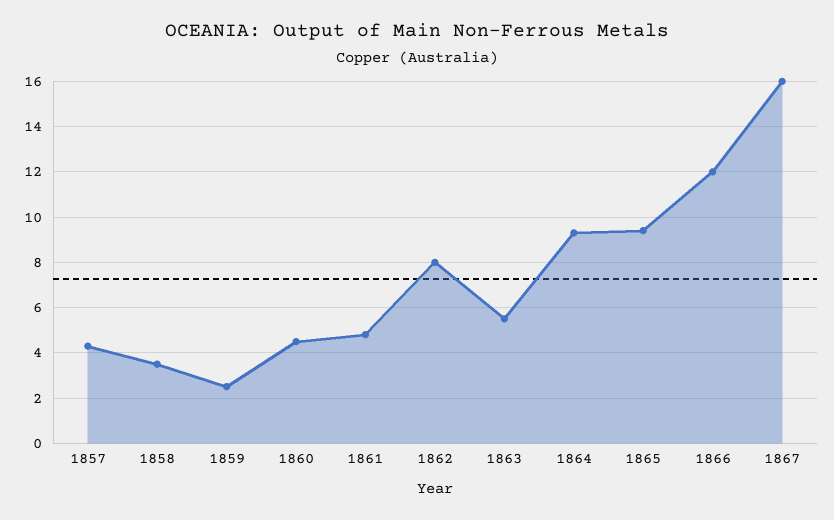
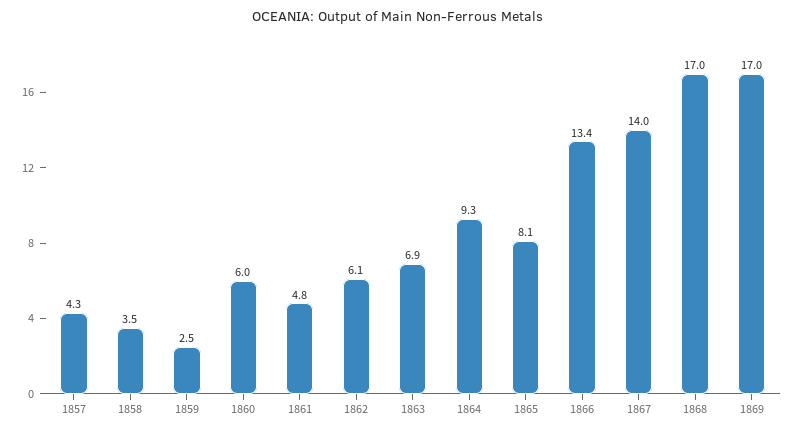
1860: 4.5 -> 6
1862: 8 -> 6.1
1863: 5.5 -> 6.9
1865: 9.5 -> 8.1
1866: 12 -> 13.4
1867: 16 -> 14
1868: none -> 17
1869: none -> 17

